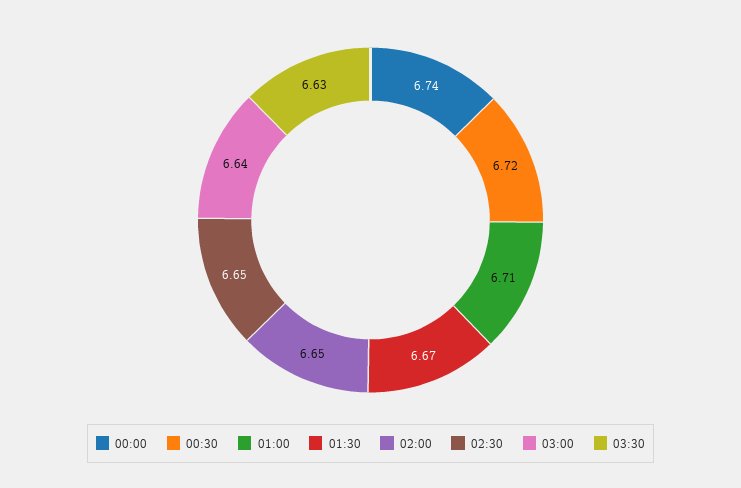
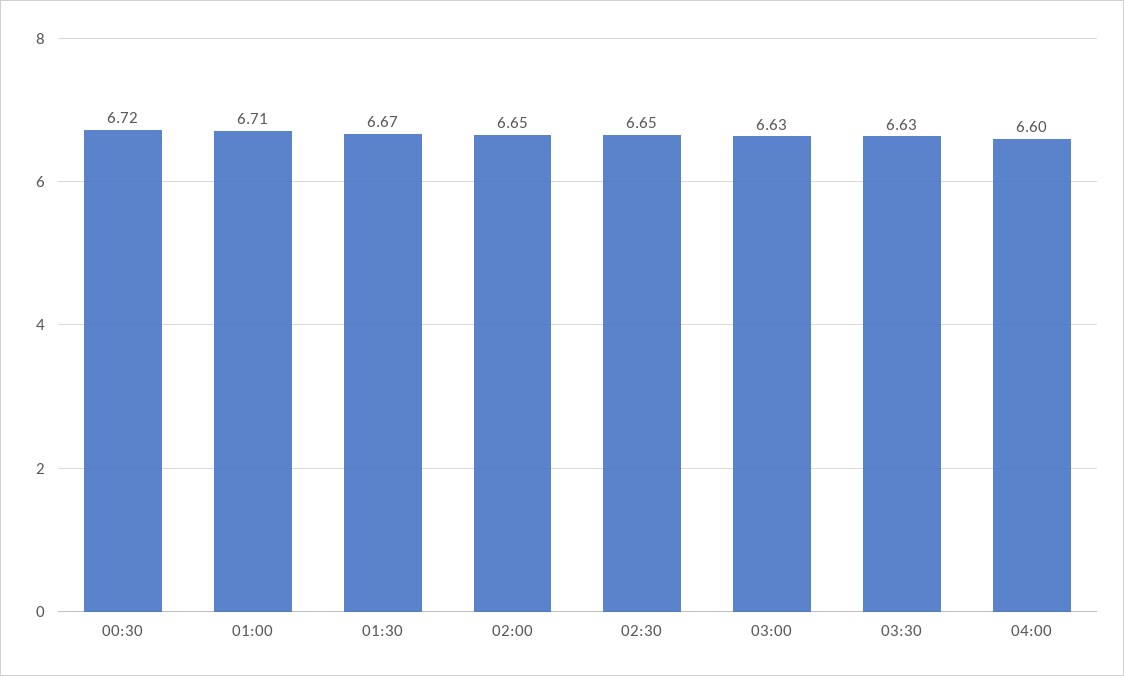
00:00: 6.74 -> none
03:00: 6.64 -> 6.63
04:00: none -> 6.6

